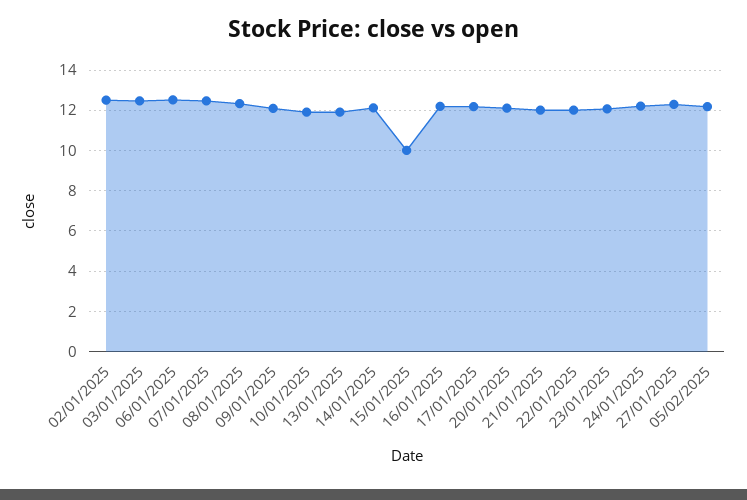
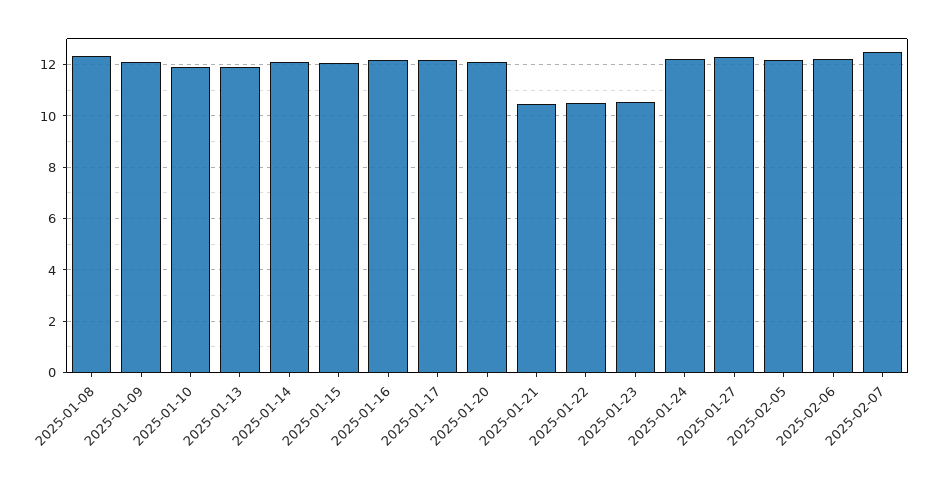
02/01/2025: 12.5 -> none
03/01/2025: 12.5 -> none
06/01/2025: 12.5 -> none
07/01/2025: 12.5 -> none
15/01/2025: 10 -> 12
21/01/2025: 12 -> 10.5
22/01/2025: 12 -> 10.5
23/01/2025: 12 -> 10.5
2025-02-06: none -> 12.25
2025-02-07: none -> 12.5

